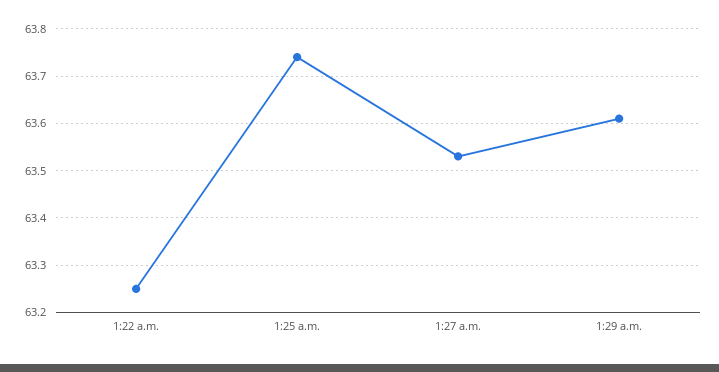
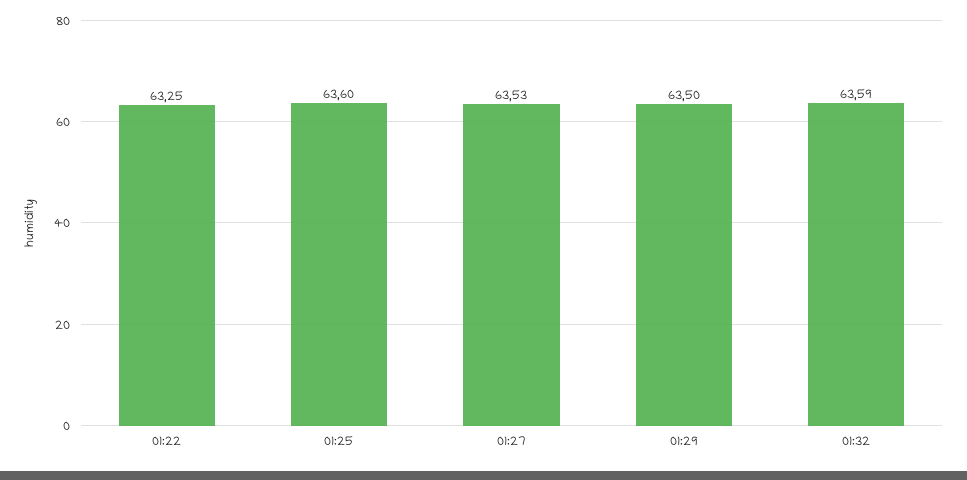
1:25 a.m.: 63.75 -> 63.6
1:29 a.m.: 63.6 -> 63.5
01:32: none -> 63.59

